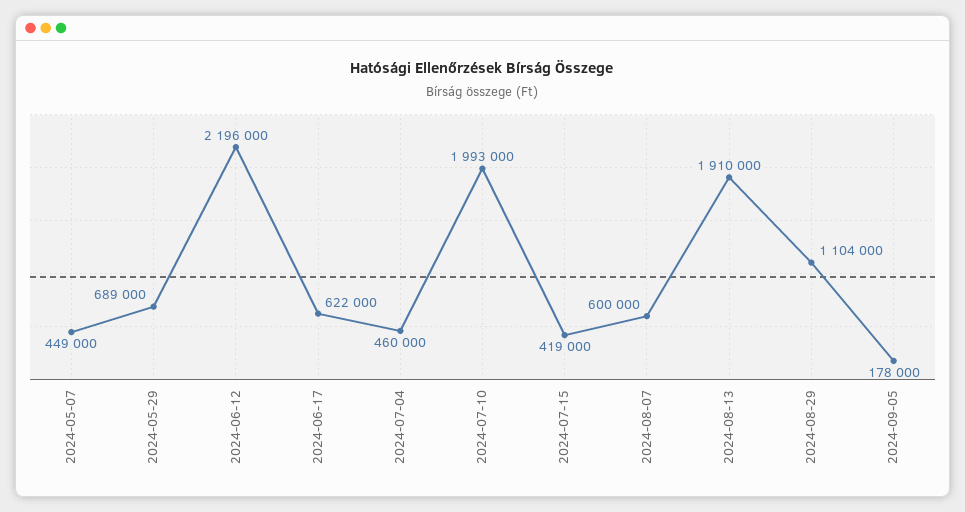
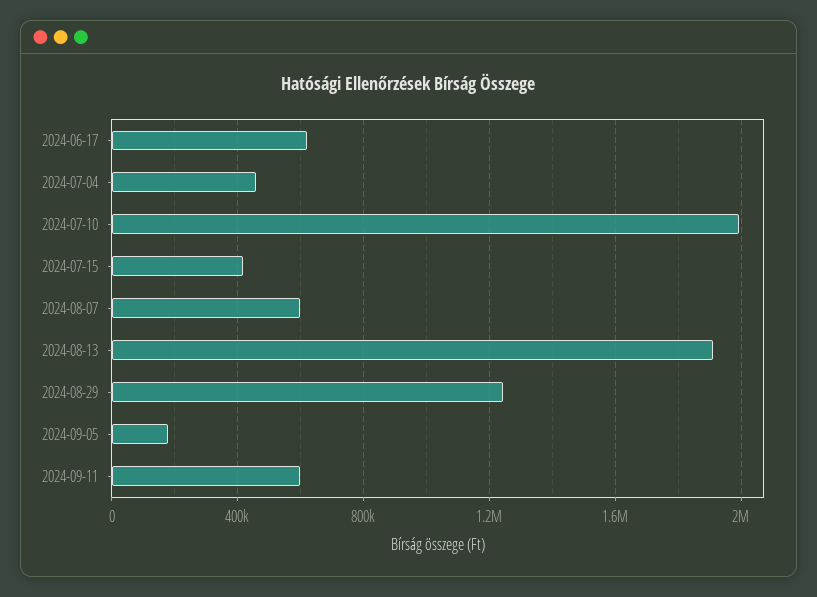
2024-05-07: 449000 -> none
2024-05-29: 689000 -> none
2024-06-12: 2196000 -> none
2024-08-29: 1104000 -> 1250000
2024-09-11: none -> 600000

